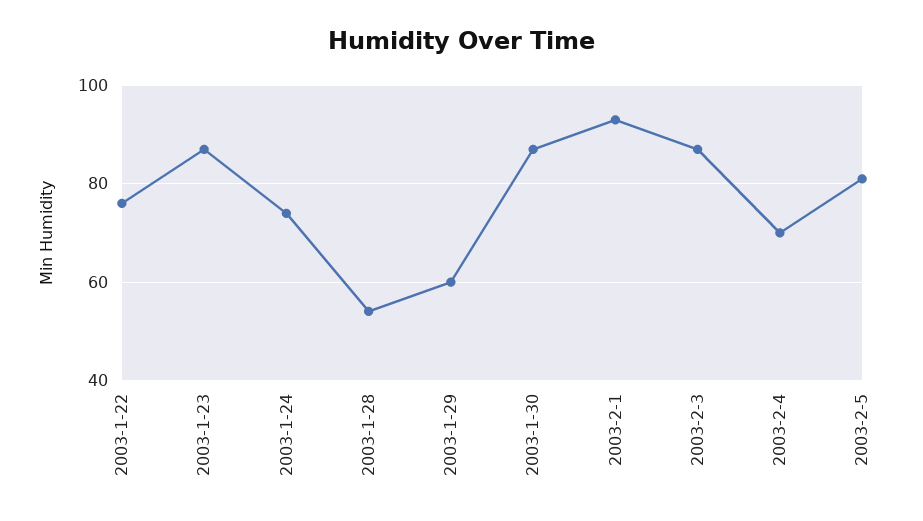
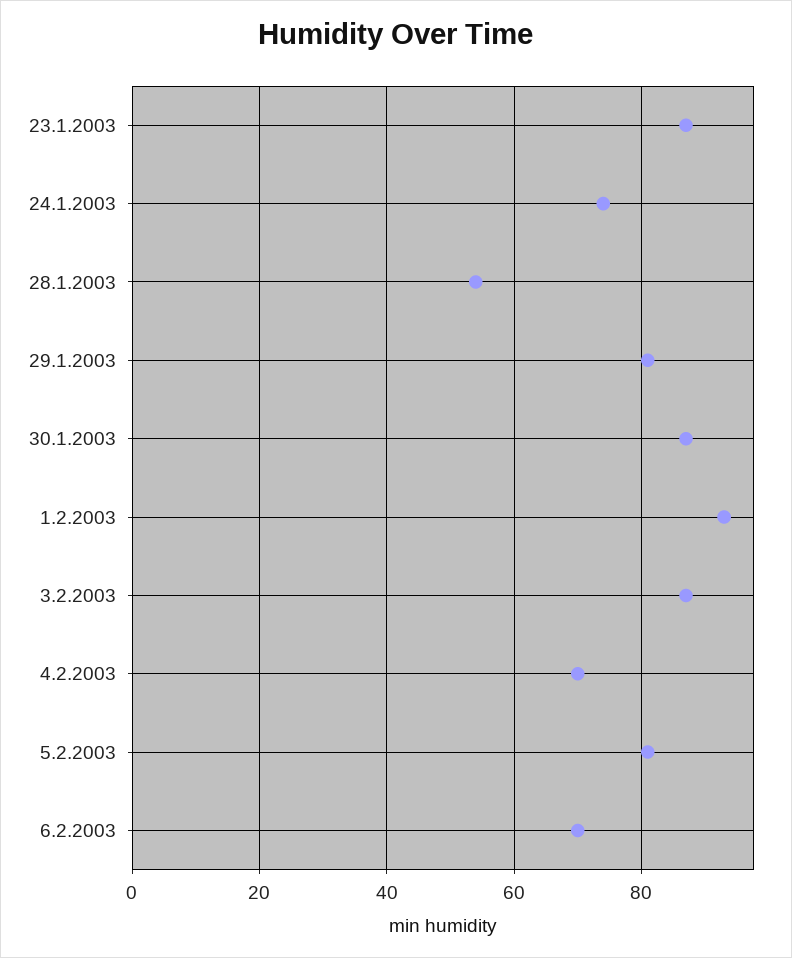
2003-1-22: 75 -> none
2003-1-29: 60 -> 80
6.2.2003: none -> 70

